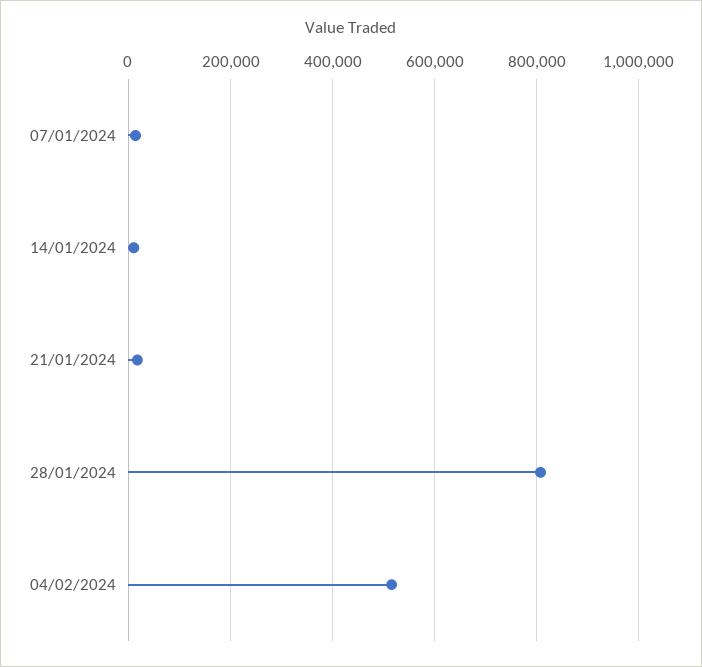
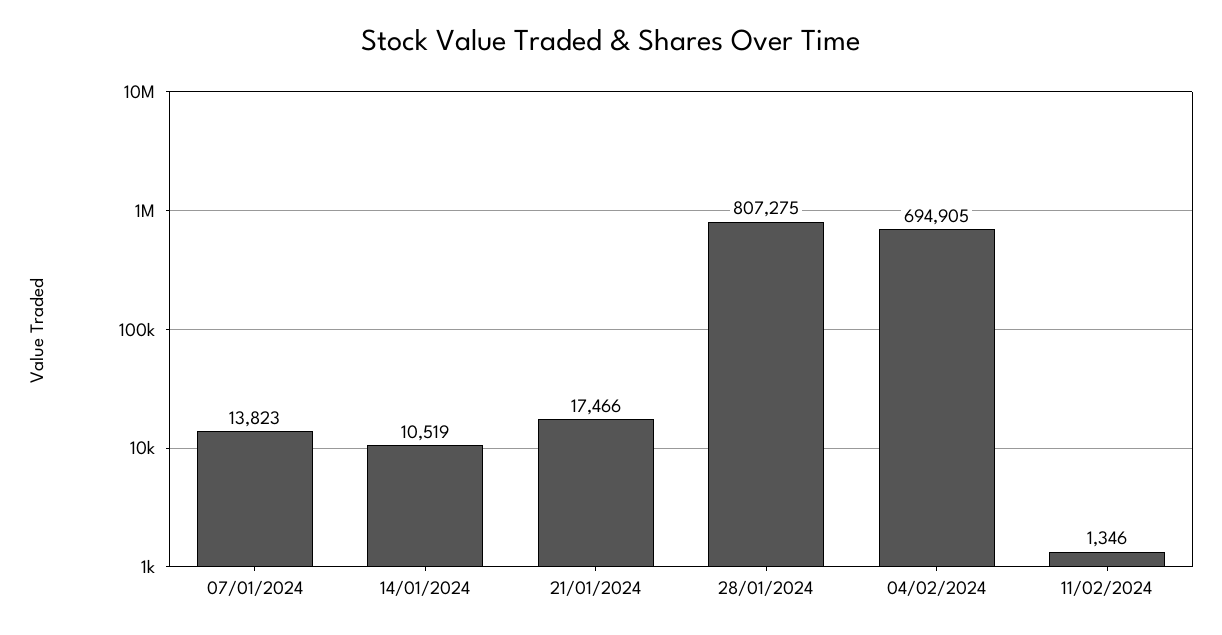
04/02/2024: 520000 -> 694905
11/02/2024: none -> 1346

